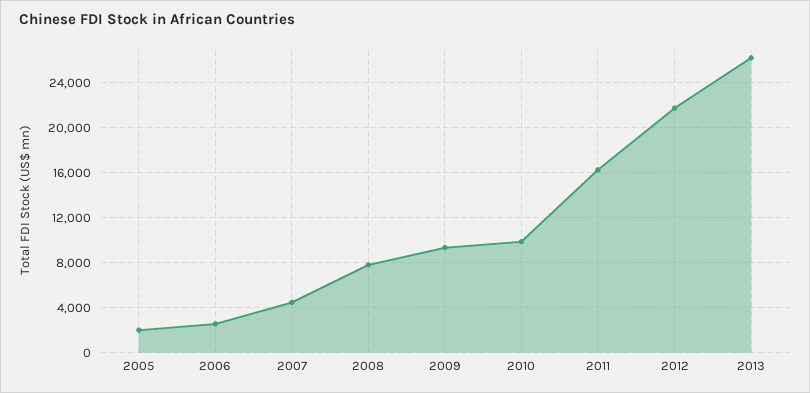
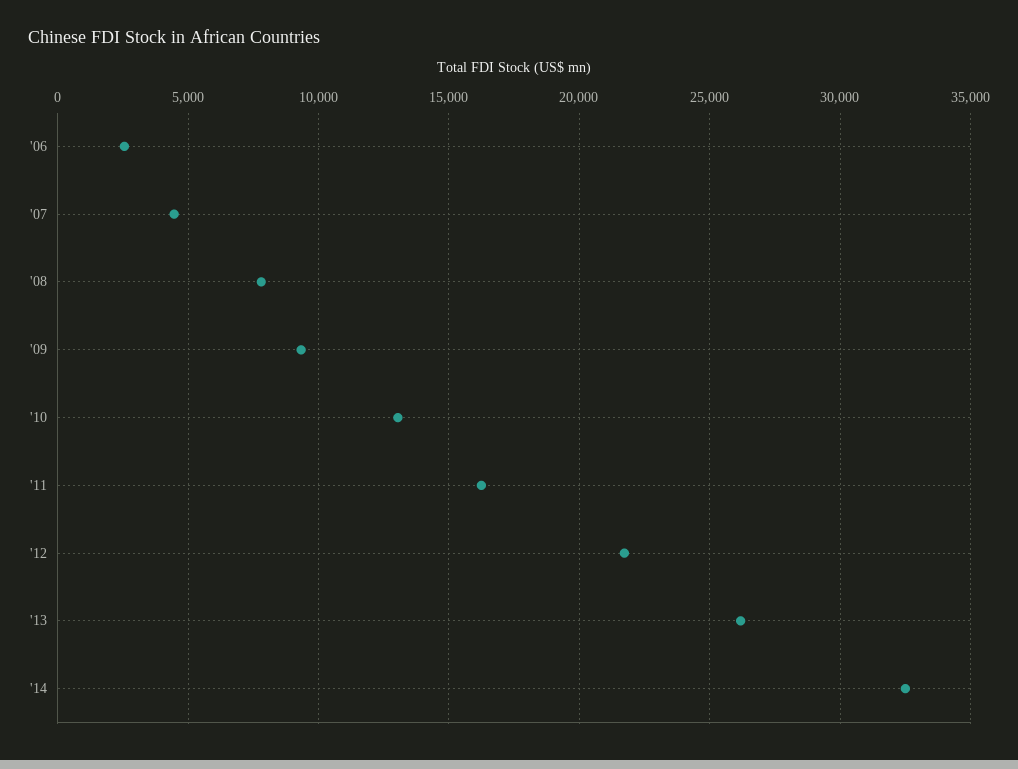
2005: 2000 -> none
2010: 10000 -> 13000
'14: none -> 32500

